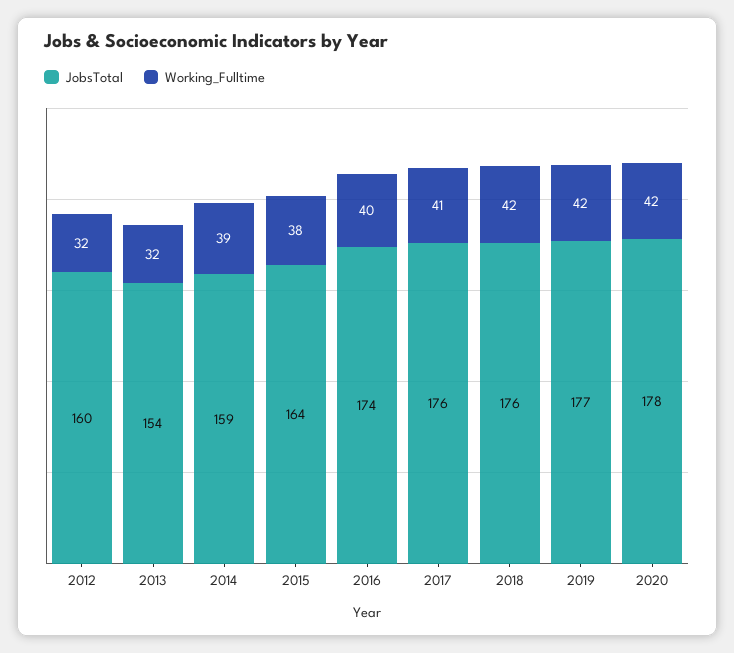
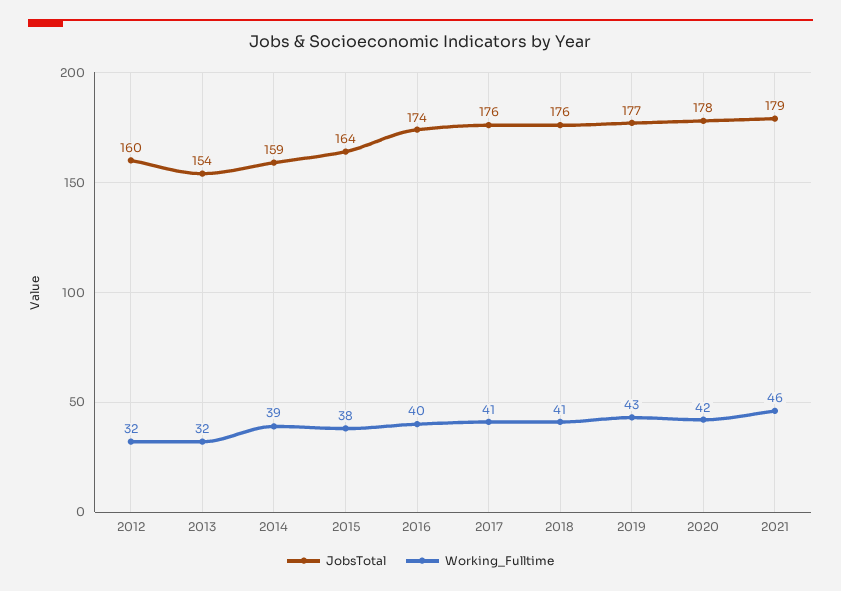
Working_Fulltime, 2018: 42 -> 41
Working_Fulltime, 2019: 42 -> 43
JobsTotal, 2021: none -> 179
Working_Fulltime, 2021: none -> 46

